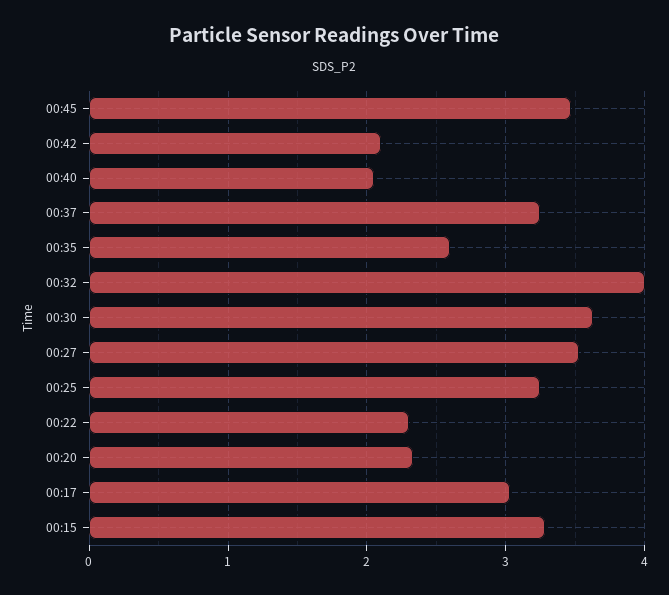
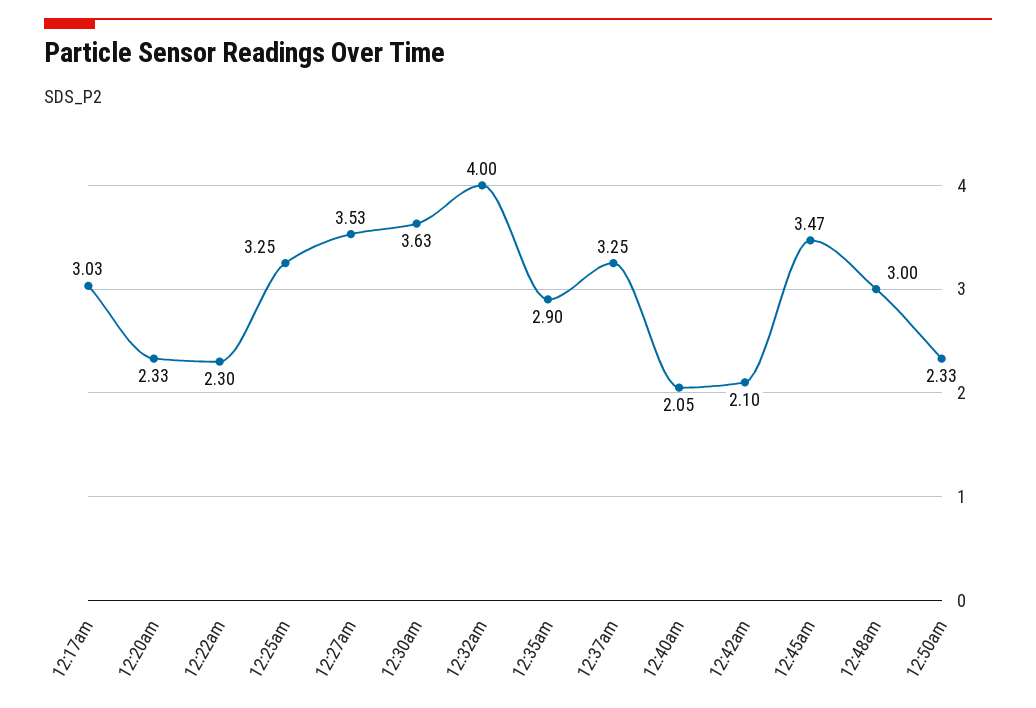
00:35: 2.6 -> 2.9
00:15: 3.3 -> none
12:48am: none -> 3
12:50am: none -> 2.33

